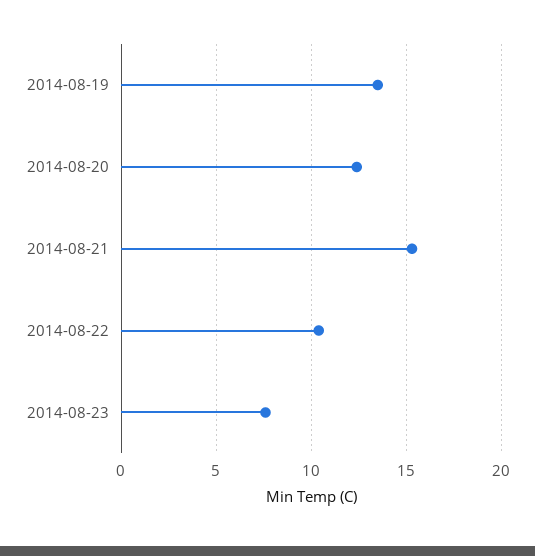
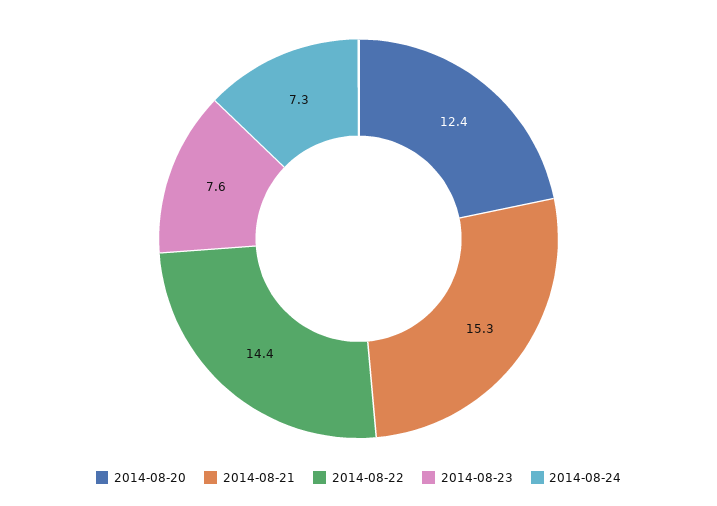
2014-08-19: 13.5 -> none
2014-08-22: 10.5 -> 14.4
2014-08-24: none -> 7.3

